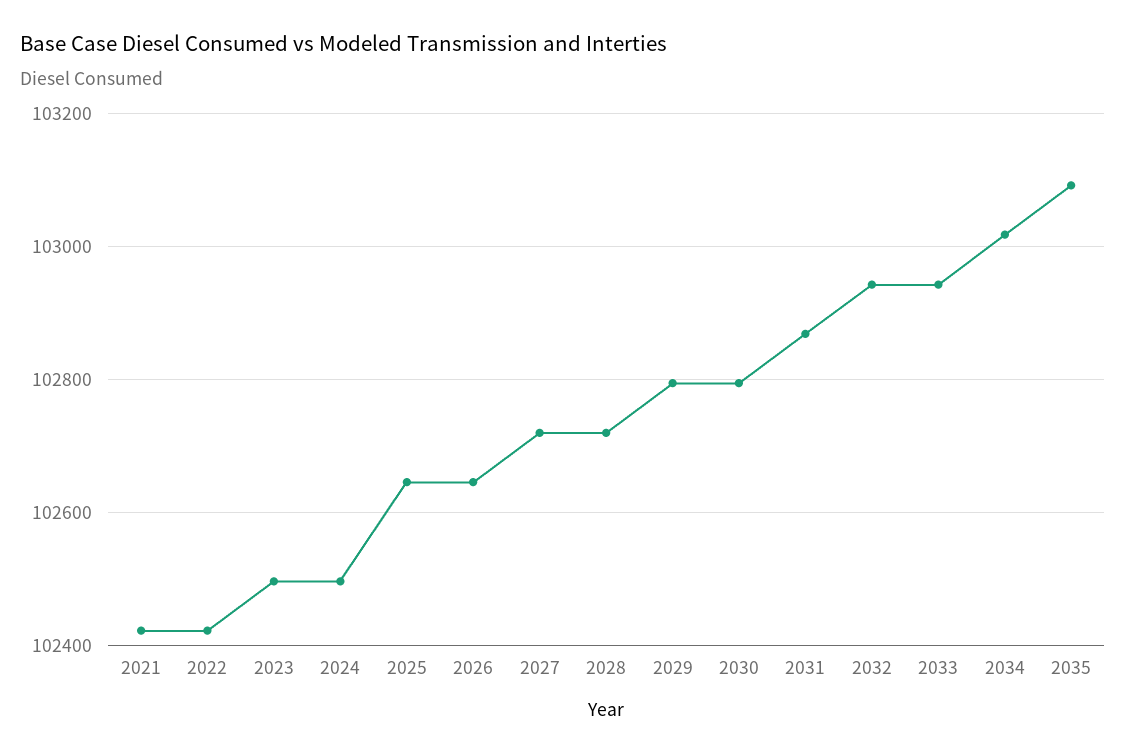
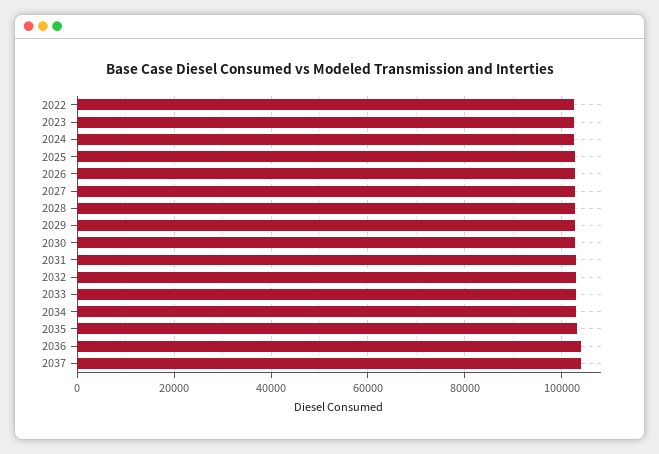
2021: 102420 -> none
2036: none -> 104000
2037: none -> 104000

